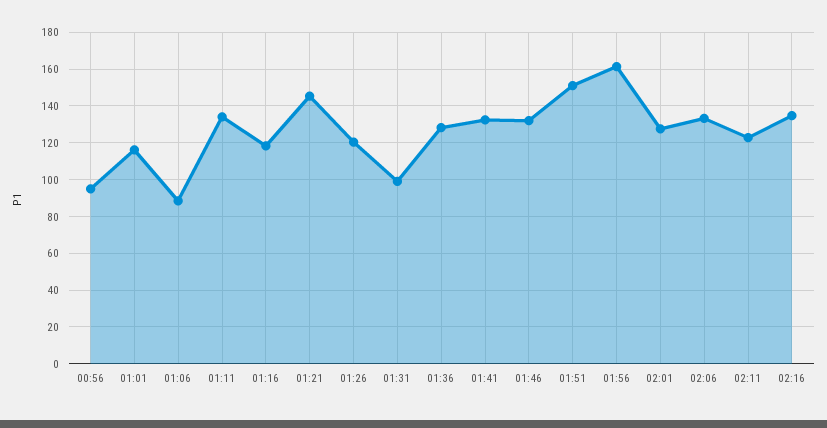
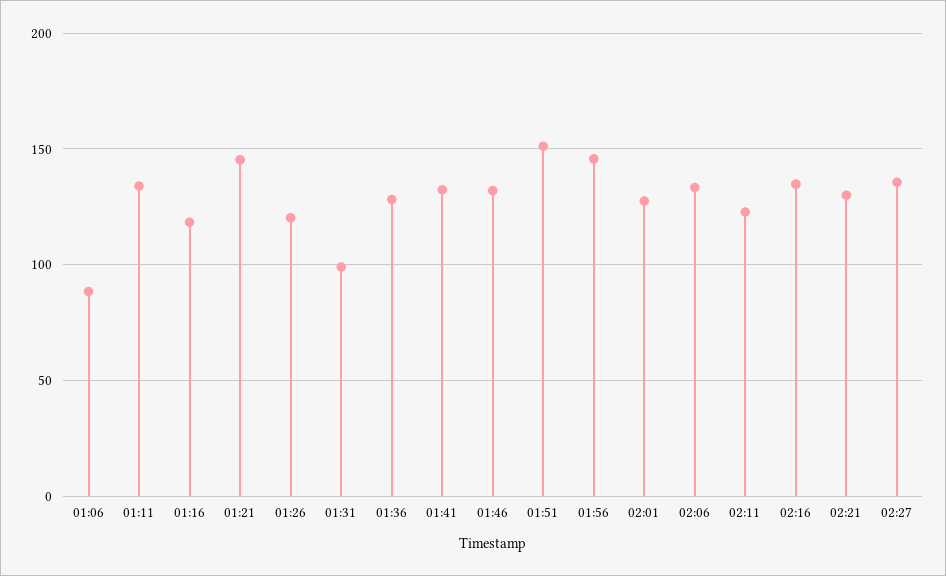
00:56: 95 -> none
01:01: 115 -> none
01:56: 160 -> 145
02:21: none -> 130
02:27: none -> 135

